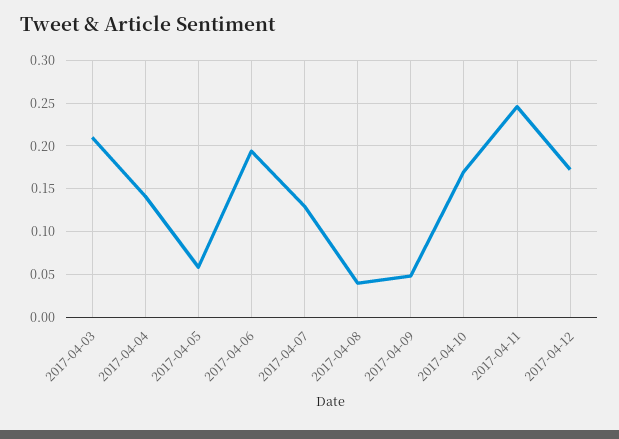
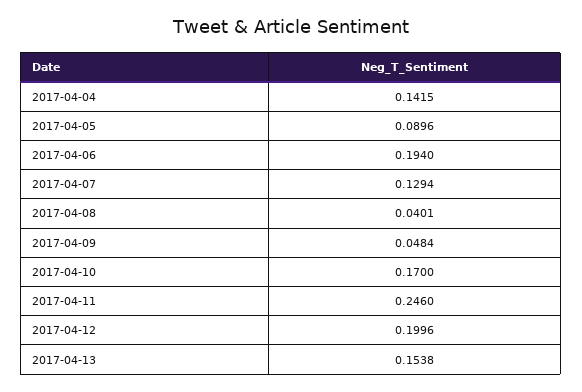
2017-04-03: 0.21 -> none
2017-04-05: 0.06 -> 0.0896
2017-04-12: 0.17 -> 0.1996
2017-04-13: none -> 0.1538

